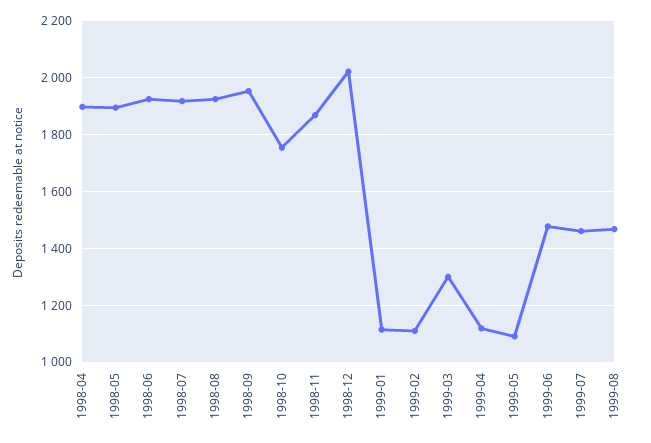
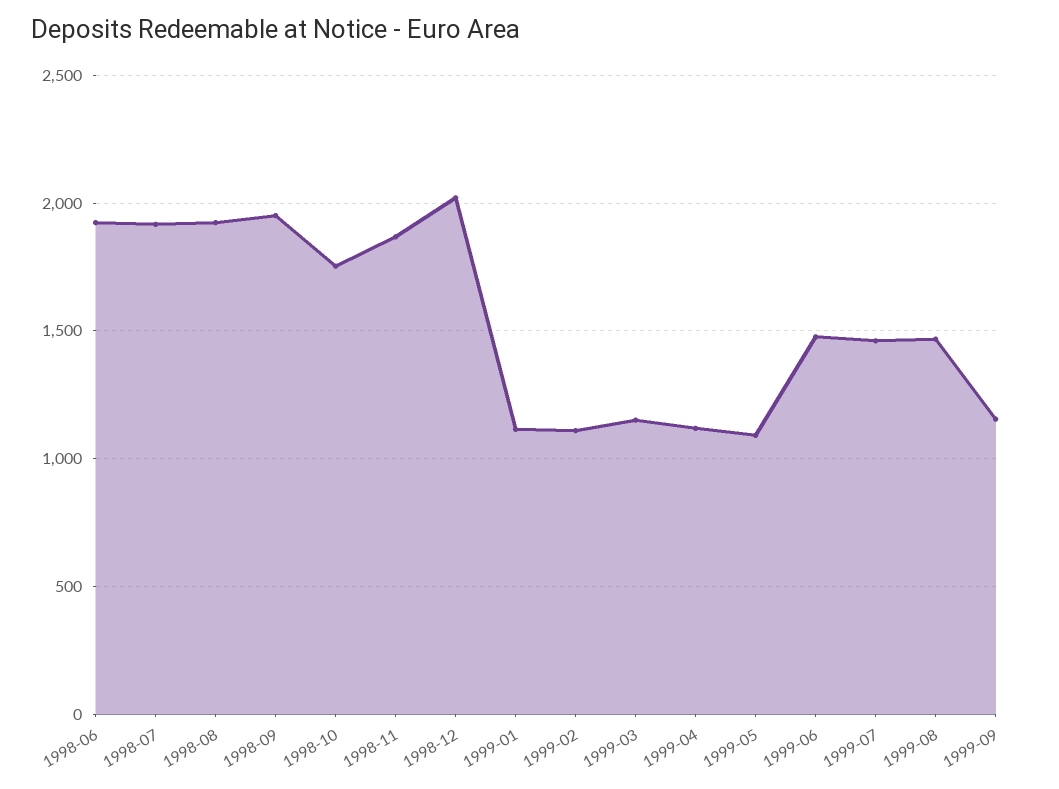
1998-04: 1900 -> none
1998-05: 1900 -> none
1999-03: 1300 -> 1150
1999-09: none -> 1150

